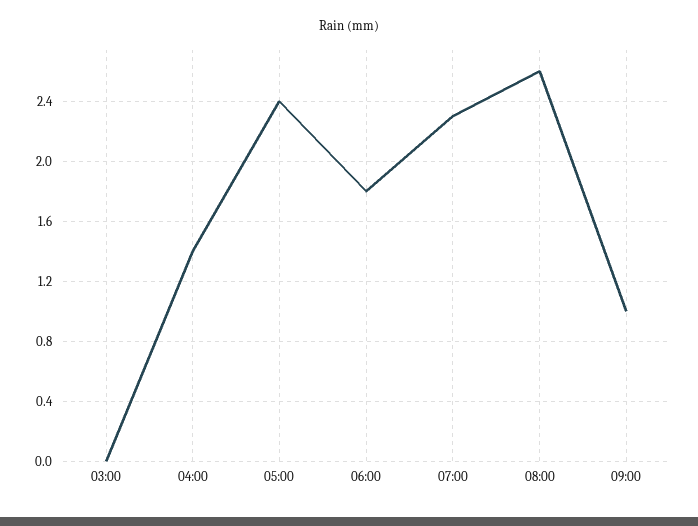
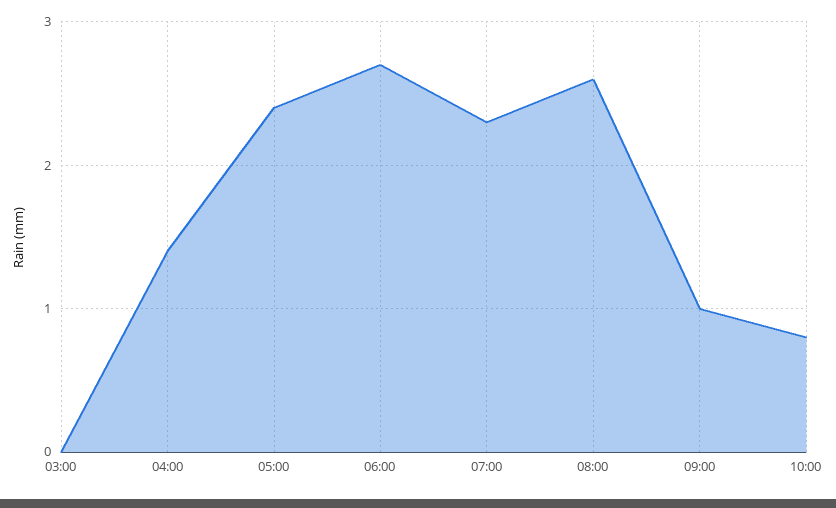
06:00: 1.8 -> 2.7
10:00: none -> 0.8

